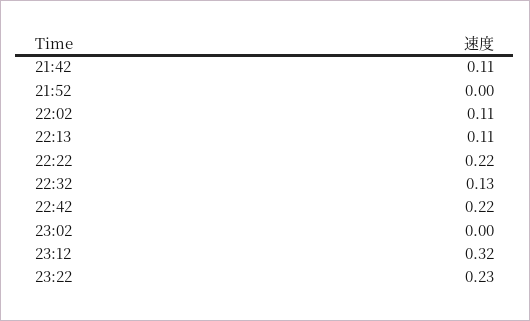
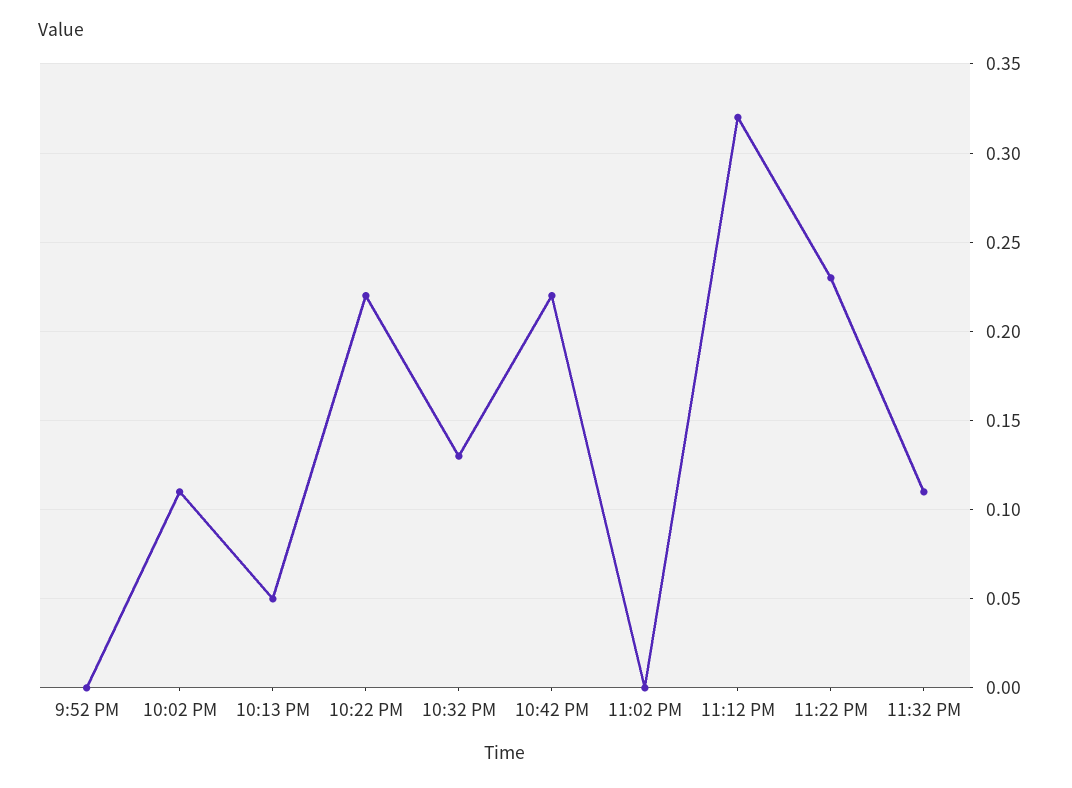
21:42: 0.11 -> none
22:13: 0.11 -> 0.05
11:32 PM: none -> 0.11

